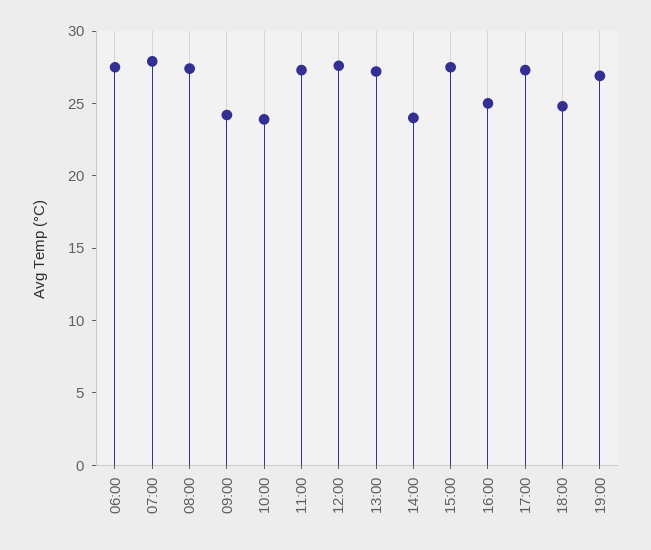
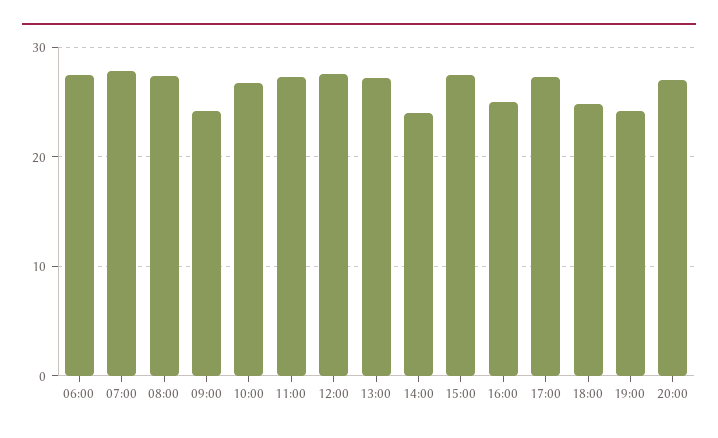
10:00: 24 -> 27
19:00: 27 -> 24
20:00: none -> 27

